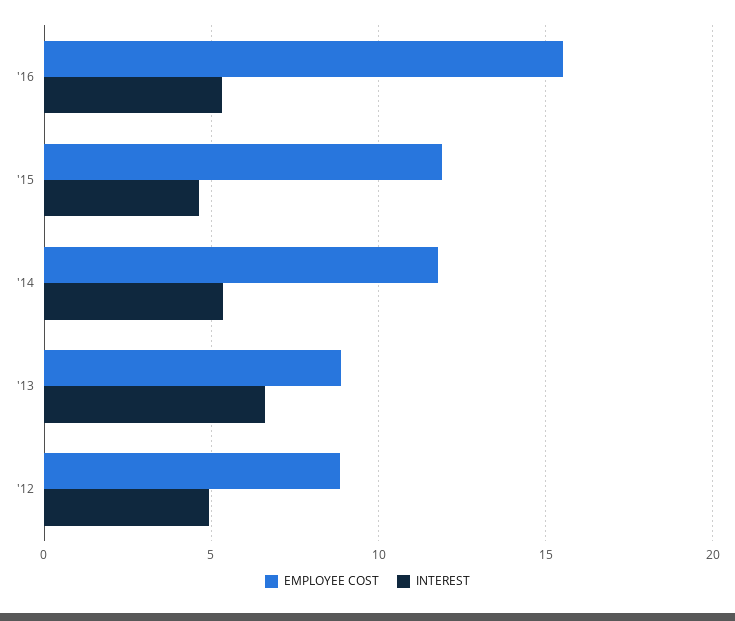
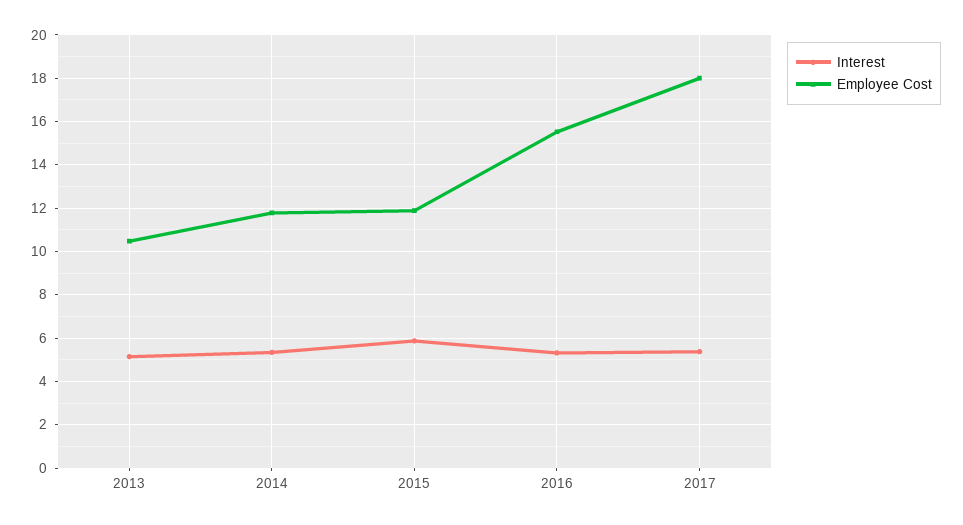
INTEREST, '15: 4.5 -> 6
EMPLOYEE COST, '13: 9 -> 10.5
INTEREST, '13: 6.5 -> 5
EMPLOYEE COST, '12: 9 -> none
INTEREST, '12: 5 -> none
INTEREST, 2017: none -> 5.5
EMPLOYEE COST, 2017: none -> 18

